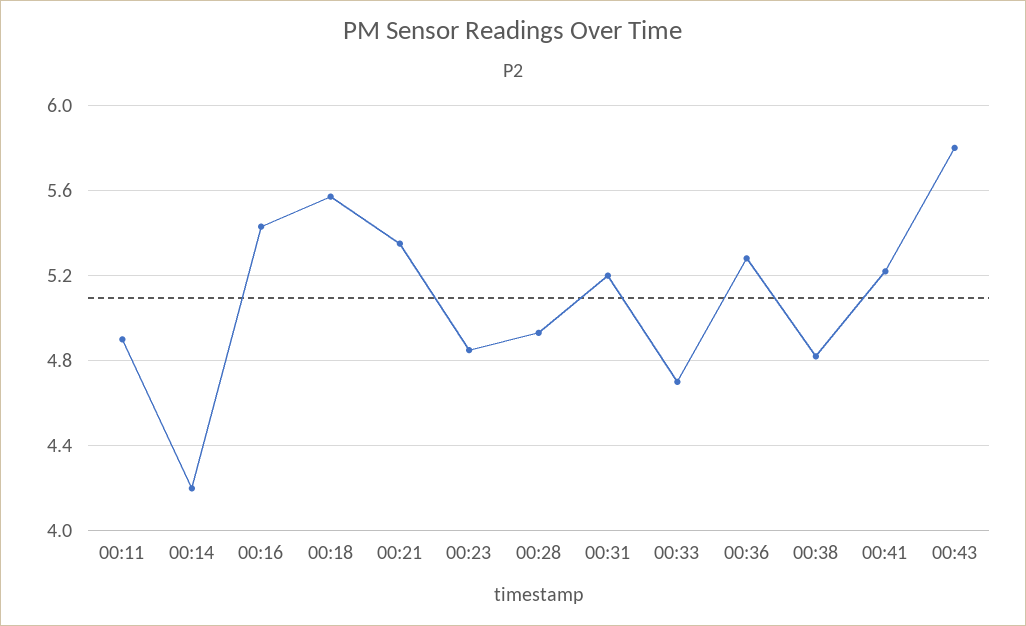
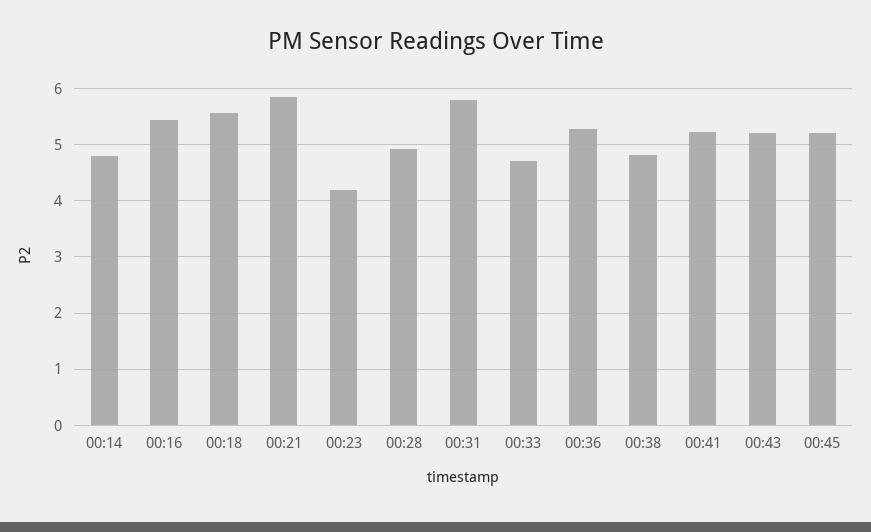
00:11: 4.9 -> none
00:14: 4.2 -> 4.8
00:21: 5.35 -> 5.8
00:23: 4.85 -> 4.2
00:31: 5.2 -> 5.8
00:43: 5.8 -> 5.2
00:45: none -> 5.2

